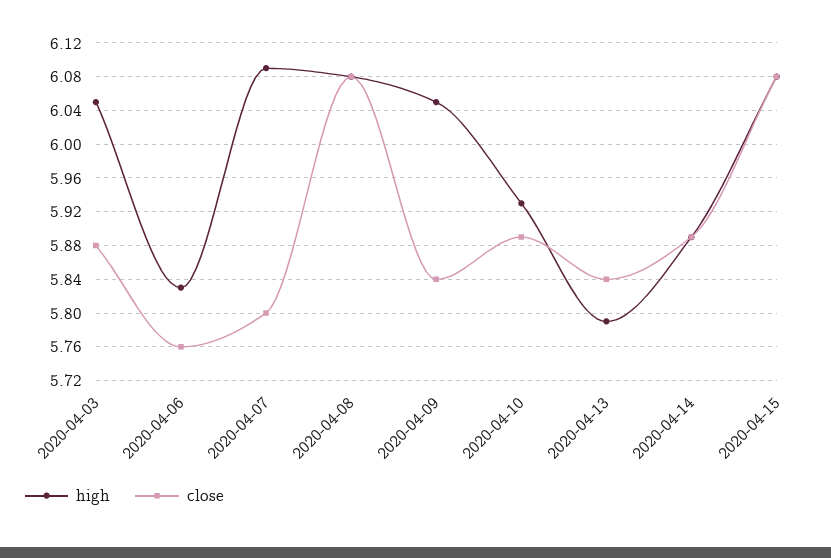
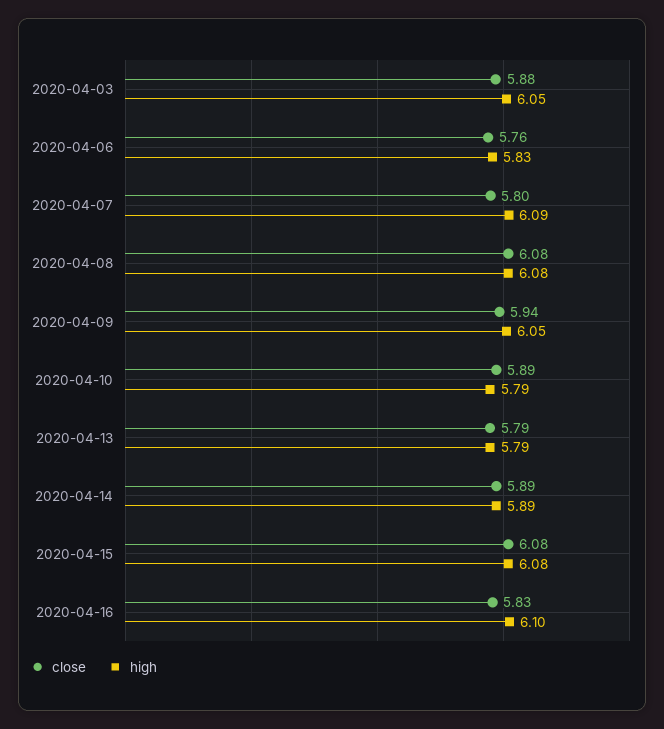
close, 2020-04-09: 5.84 -> 5.94
high, 2020-04-10: 5.93 -> 5.79
close, 2020-04-13: 5.84 -> 5.79
close, 2020-04-16: none -> 5.83
high, 2020-04-16: none -> 6.1

